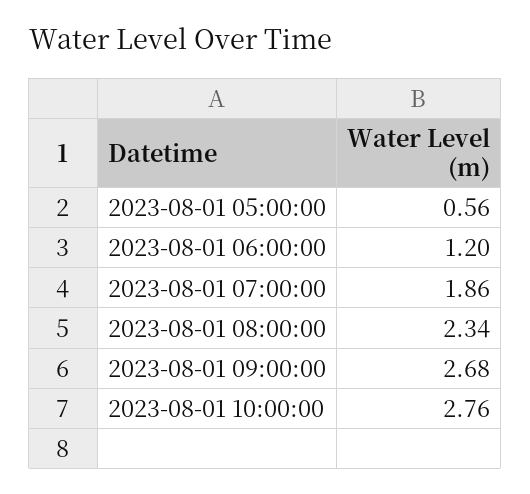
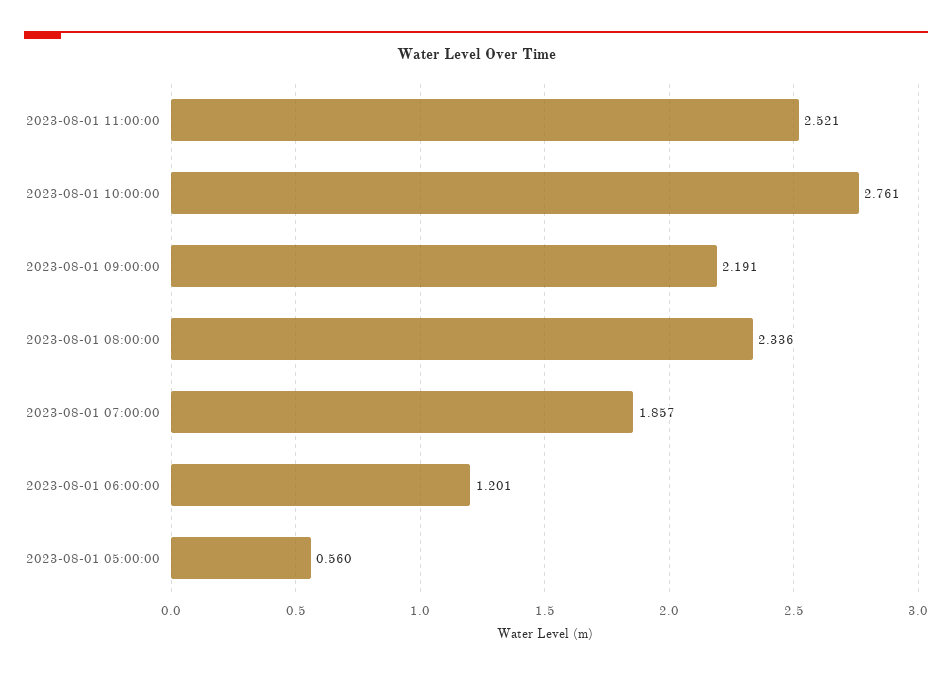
2023-08-01 09:00:00: 2.68 -> 2.191
2023-08-01 11:00:00: none -> 2.521

